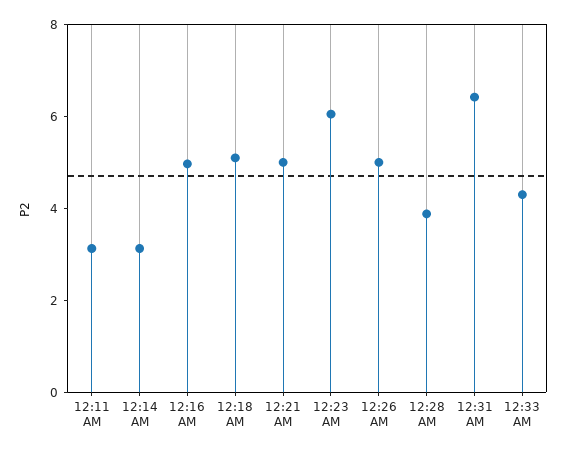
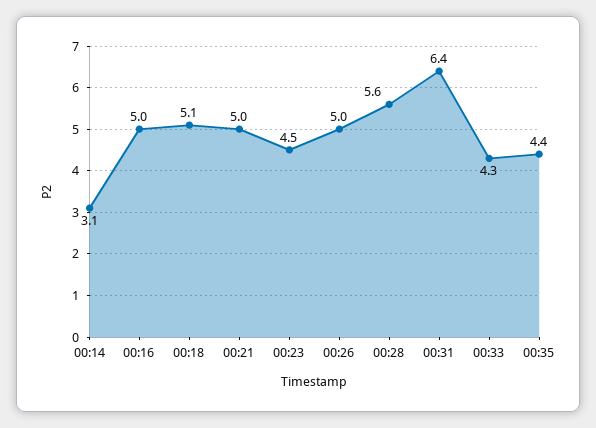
12:11 AM: 3 -> none
12:23 AM: 6 -> 4.5
12:28 AM: 4 -> 5.6
00:35: none -> 4.4

